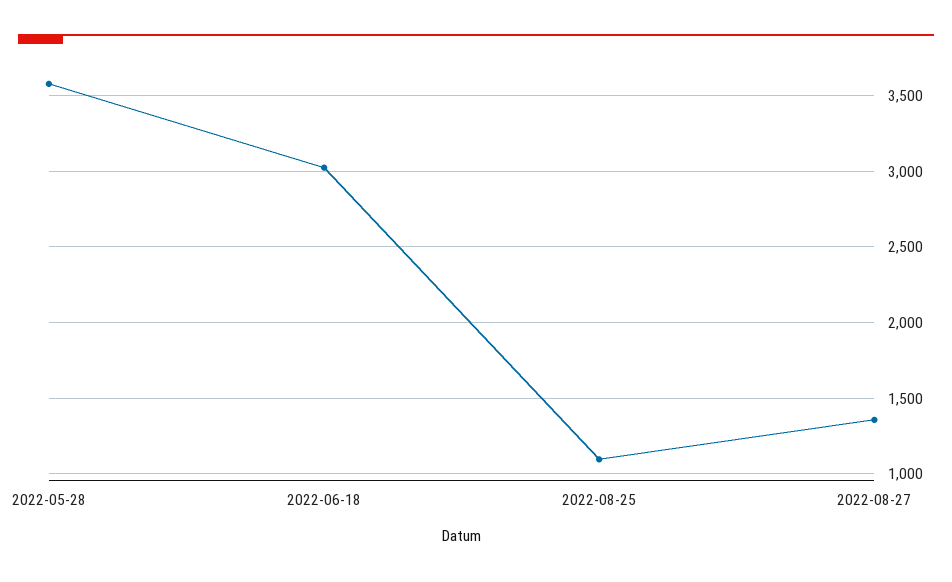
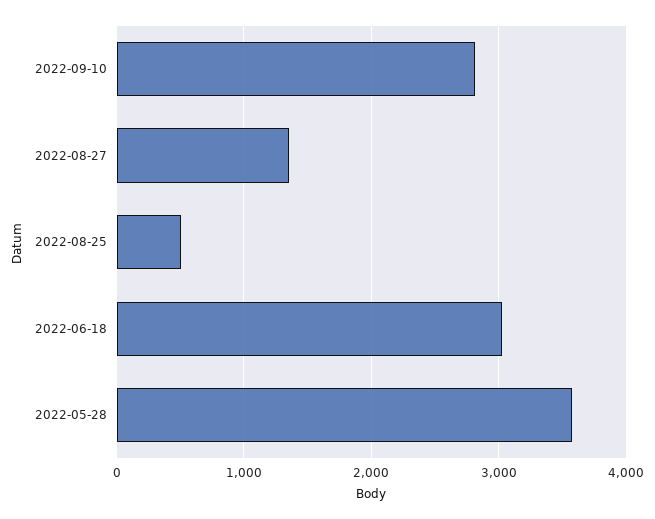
2022-08-25: 1100 -> 500
2022-09-10: none -> 2800

